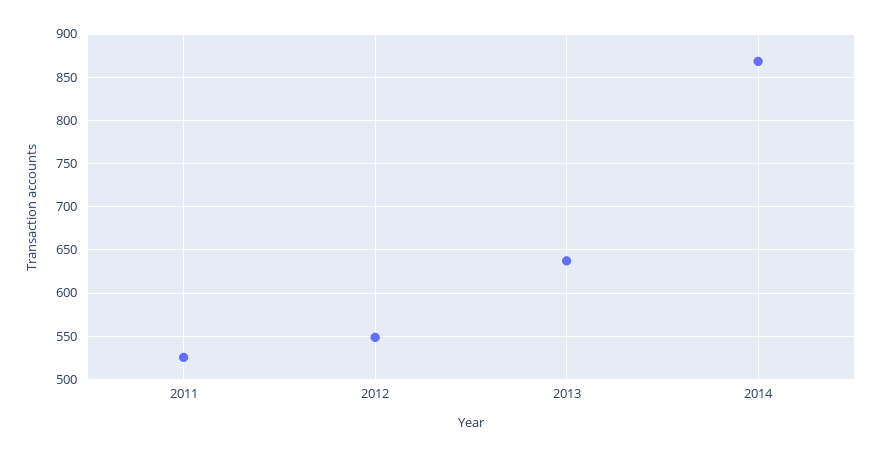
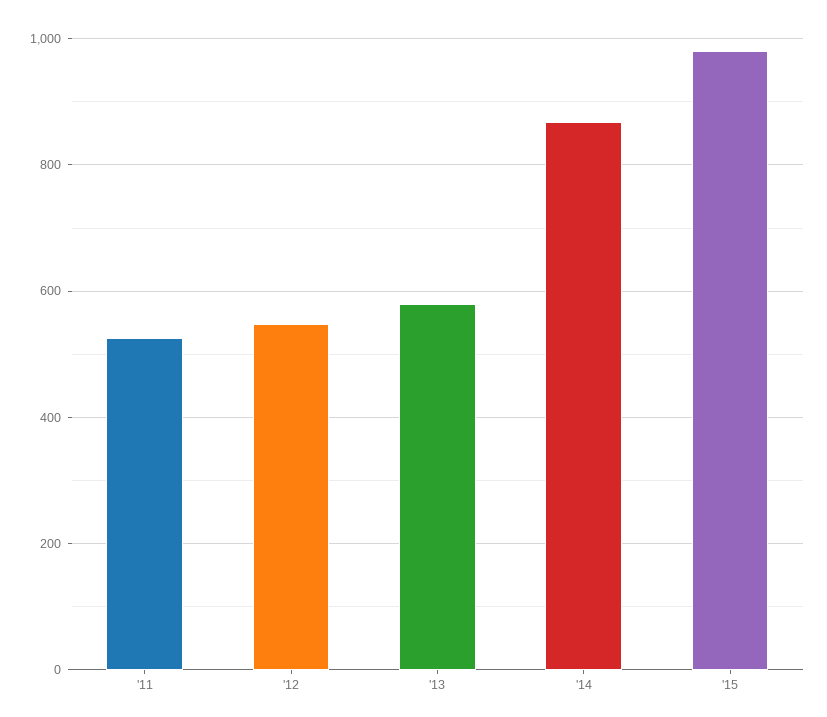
2013: 640 -> 580
'15: none -> 980

